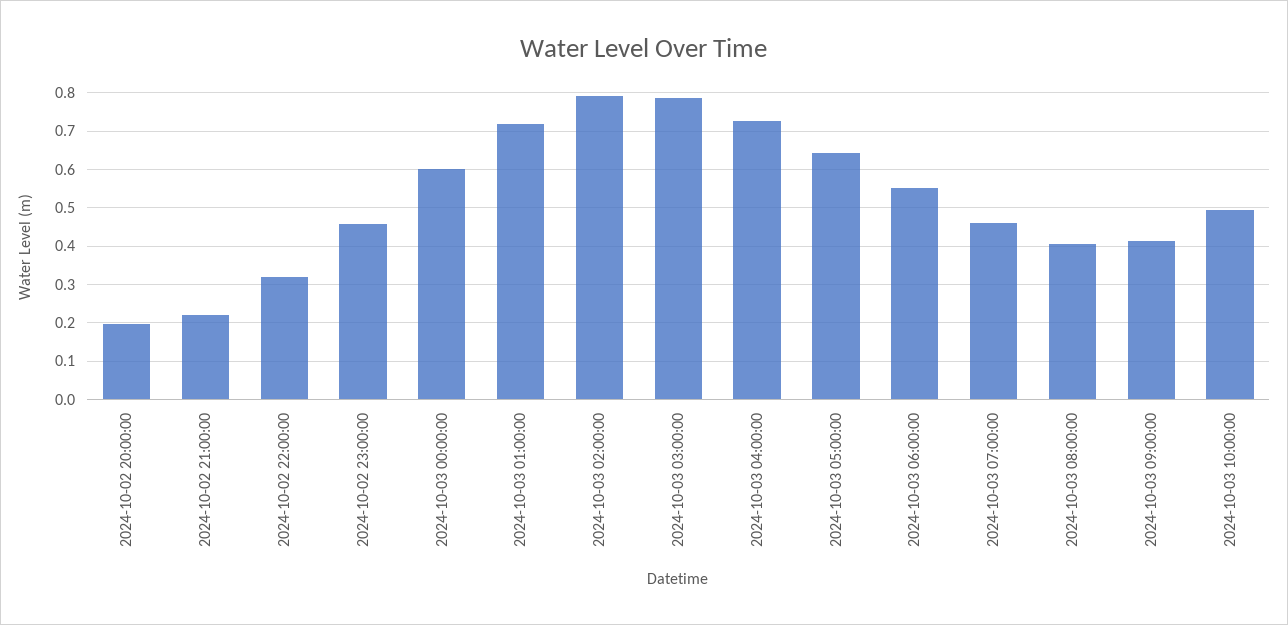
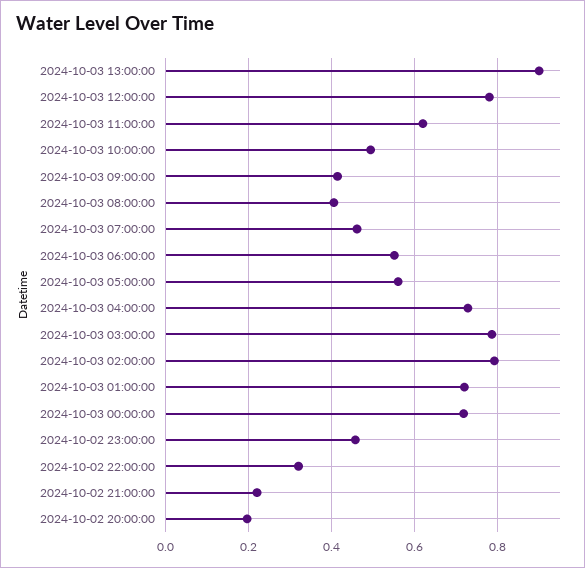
2024-10-03 00:00:00: 0.6 -> 0.72
2024-10-03 05:00:00: 0.64 -> 0.56
2024-10-03 13:00:00: none -> 0.9
2024-10-03 12:00:00: none -> 0.78
2024-10-03 11:00:00: none -> 0.62

